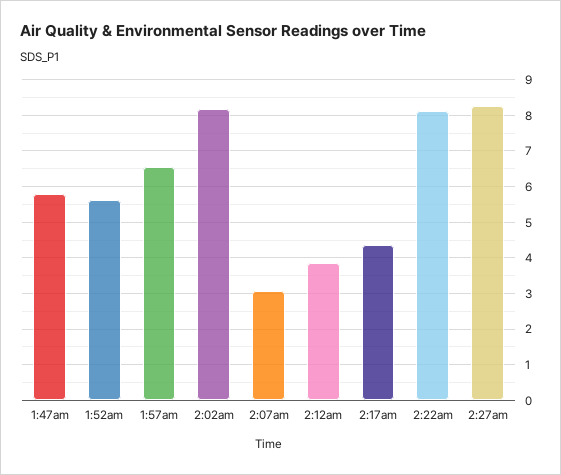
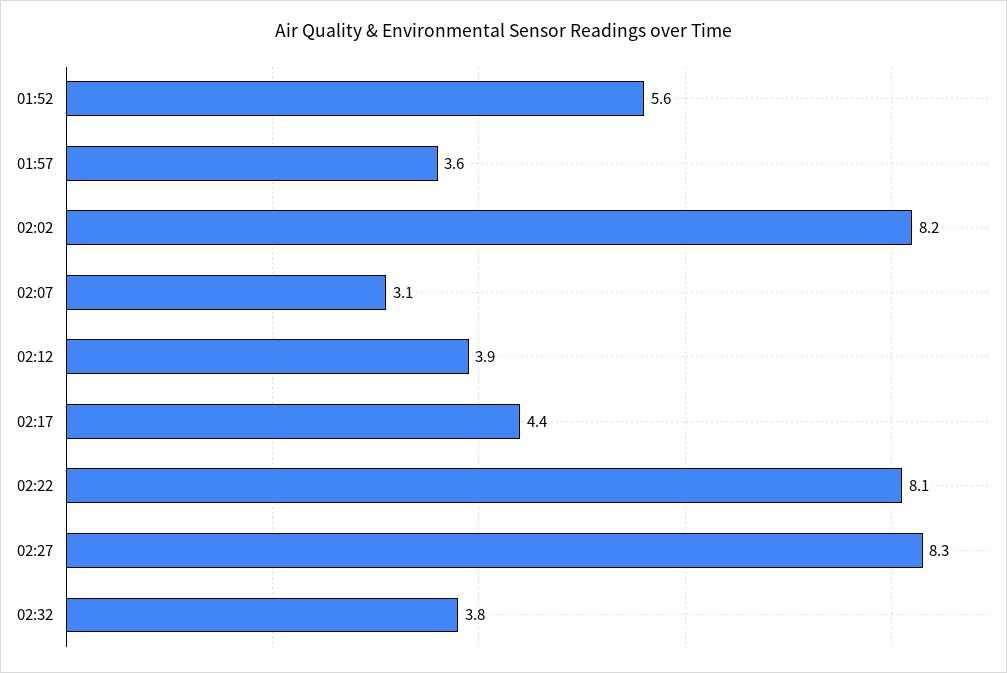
1:47am: 5.8 -> none
1:57am: 6.6 -> 3.6
02:32: none -> 3.8

